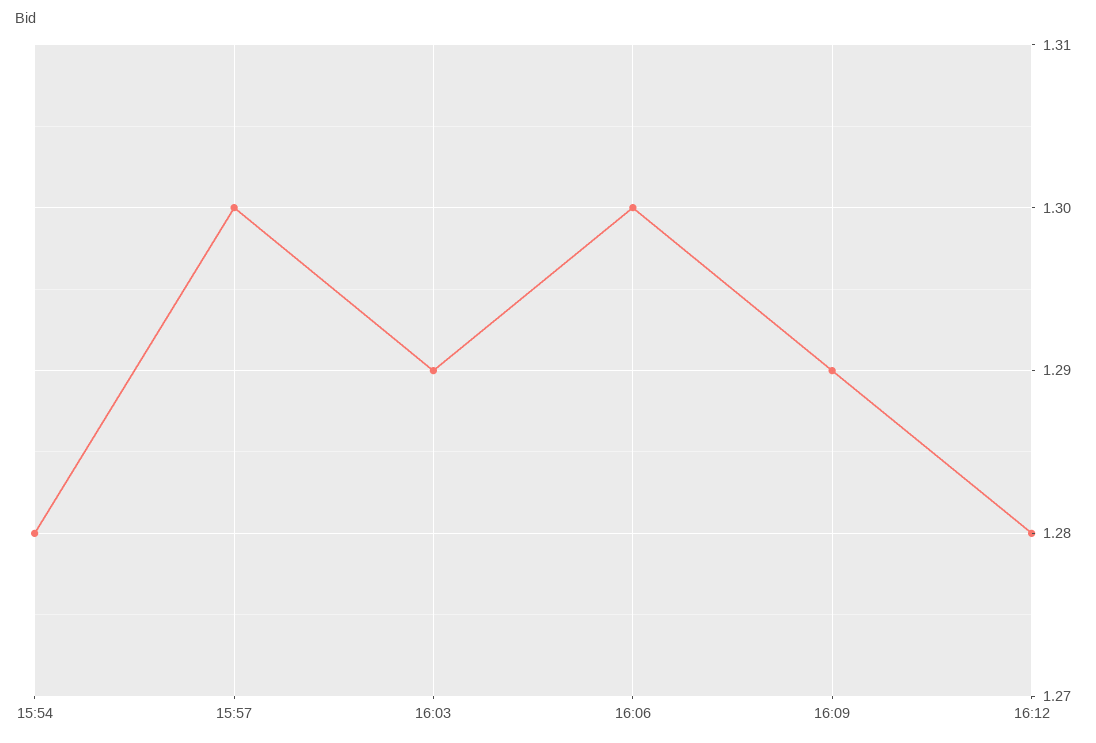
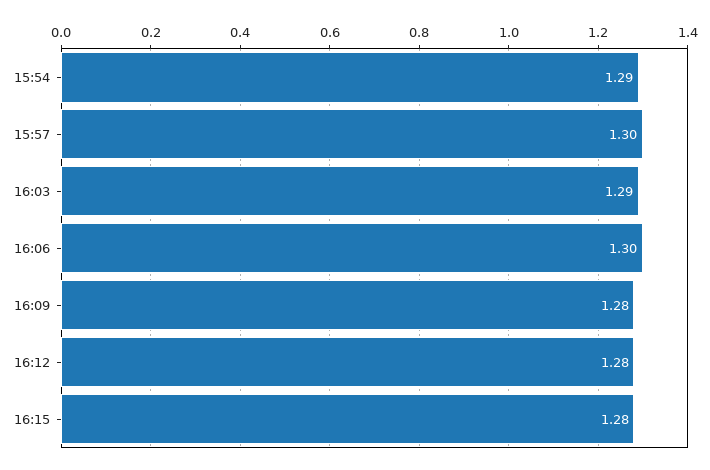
15:54: 1.28 -> 1.29
16:09: 1.29 -> 1.28
16:15: none -> 1.28

